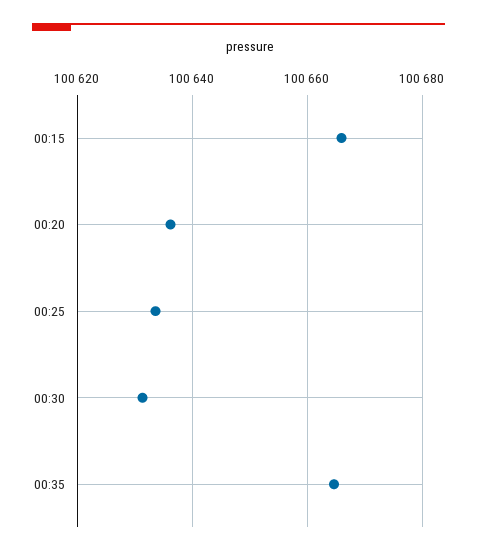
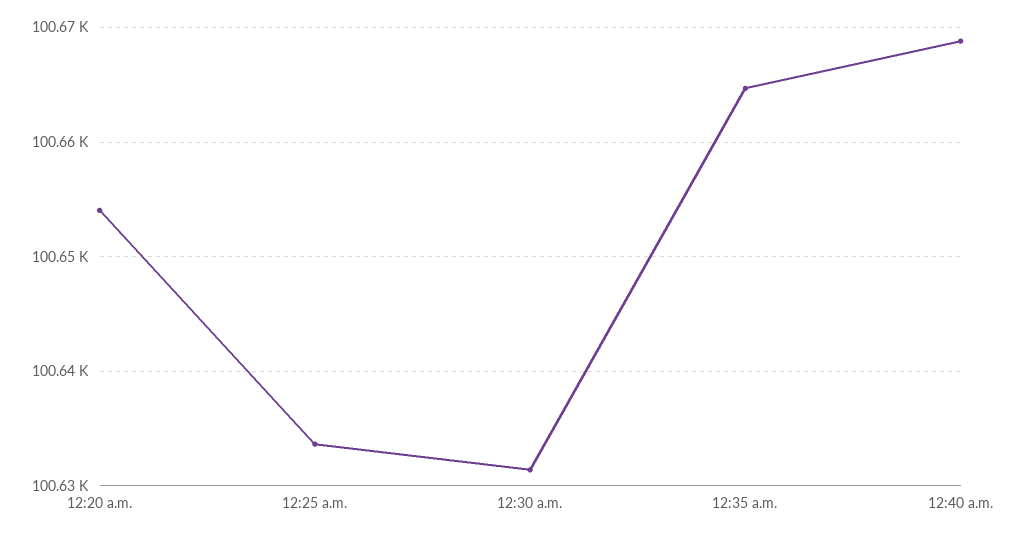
00:15: 100666 -> none
00:20: 100636 -> 100654
12:40 a.m.: none -> 100669

